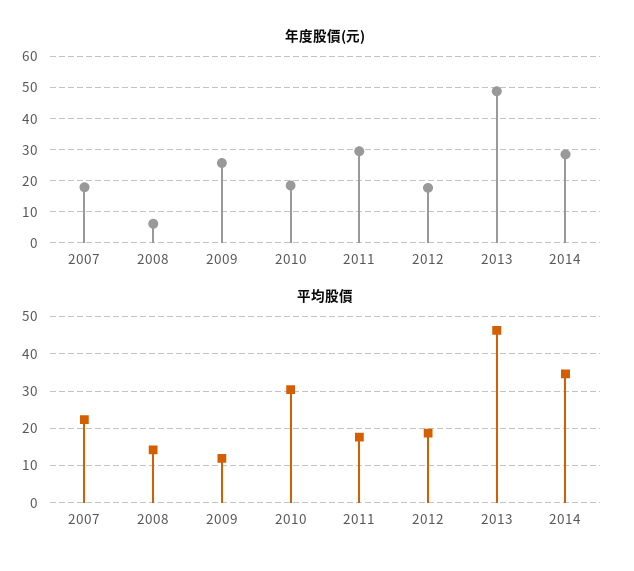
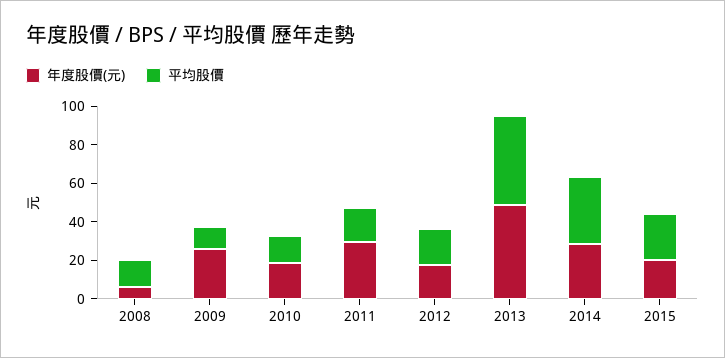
年度股價(元), 2007: 18 -> none
平均股價, 2007: 22 -> none
平均股價, 2010: 30 -> 15
年度股價(元), 2015: none -> 20
平均股價, 2015: none -> 25

